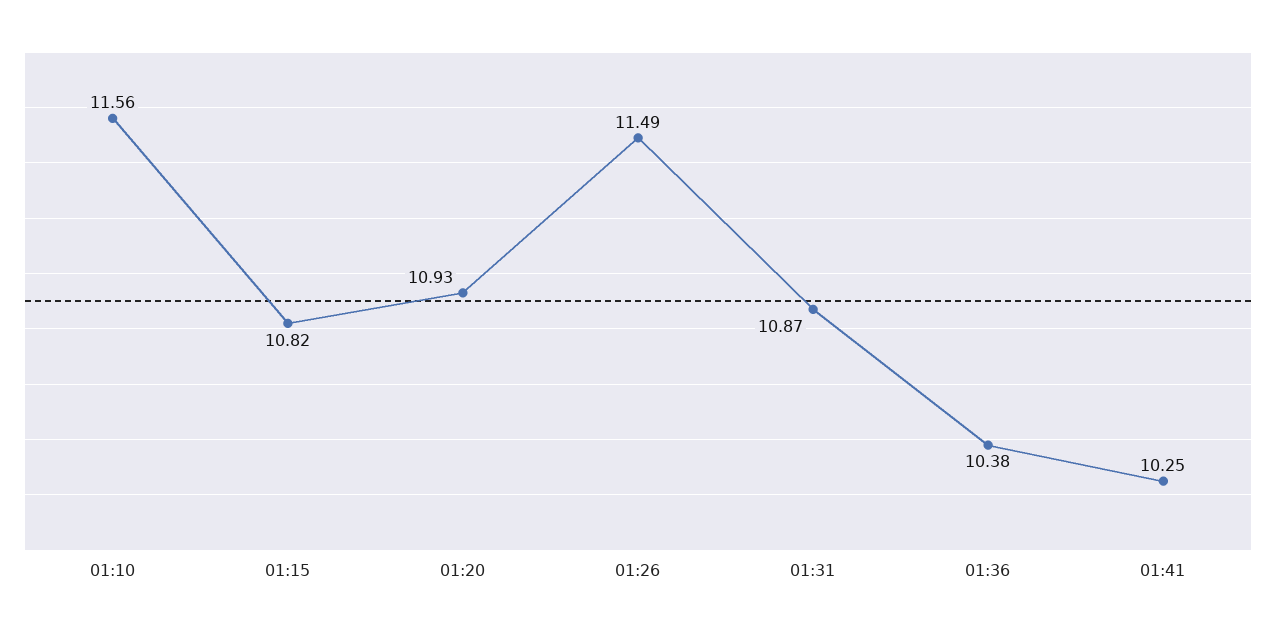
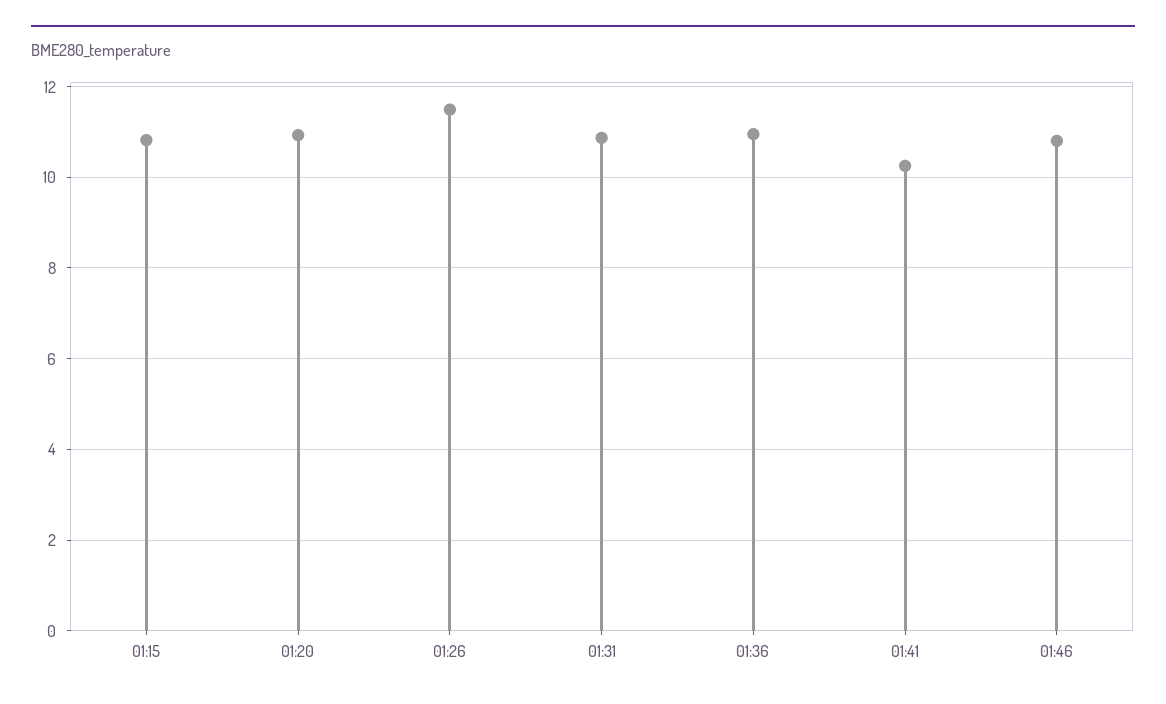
01:10: 11.56 -> none
01:36: 10.38 -> 11
01:46: none -> 10.8

